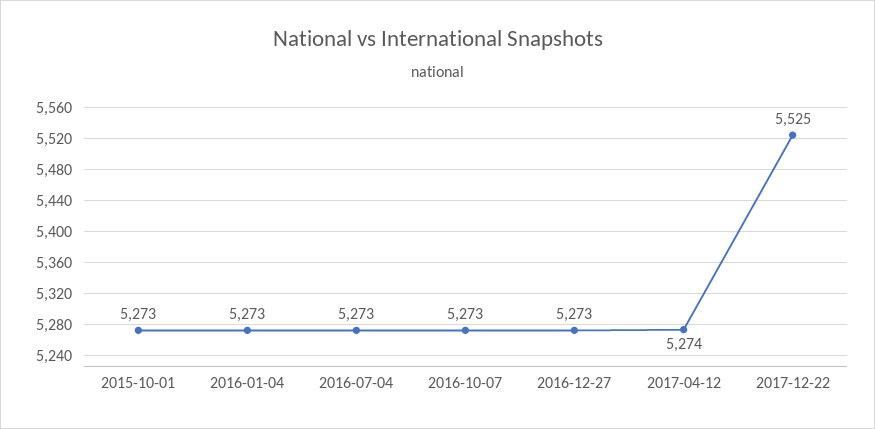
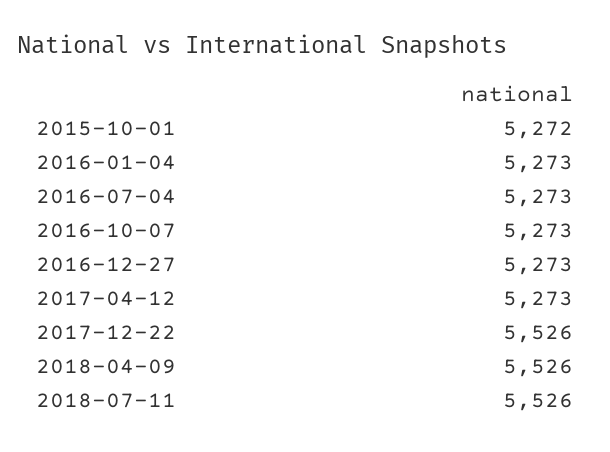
2015-10-01: 5273 -> 5272
2017-04-12: 5274 -> 5273
2017-12-22: 5525 -> 5526
2018-04-09: none -> 5526
2018-07-11: none -> 5526

